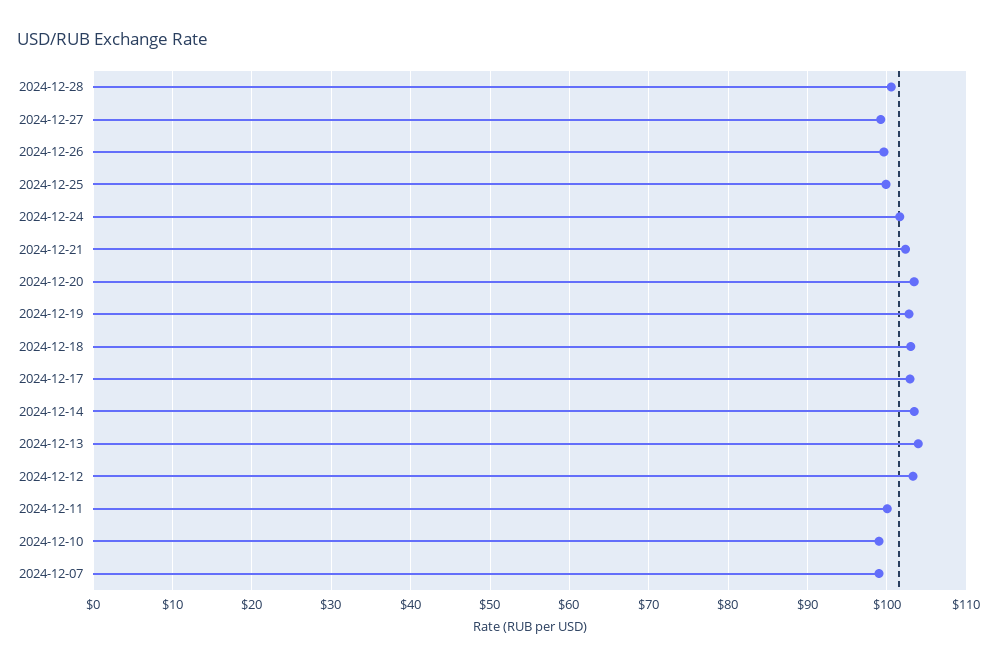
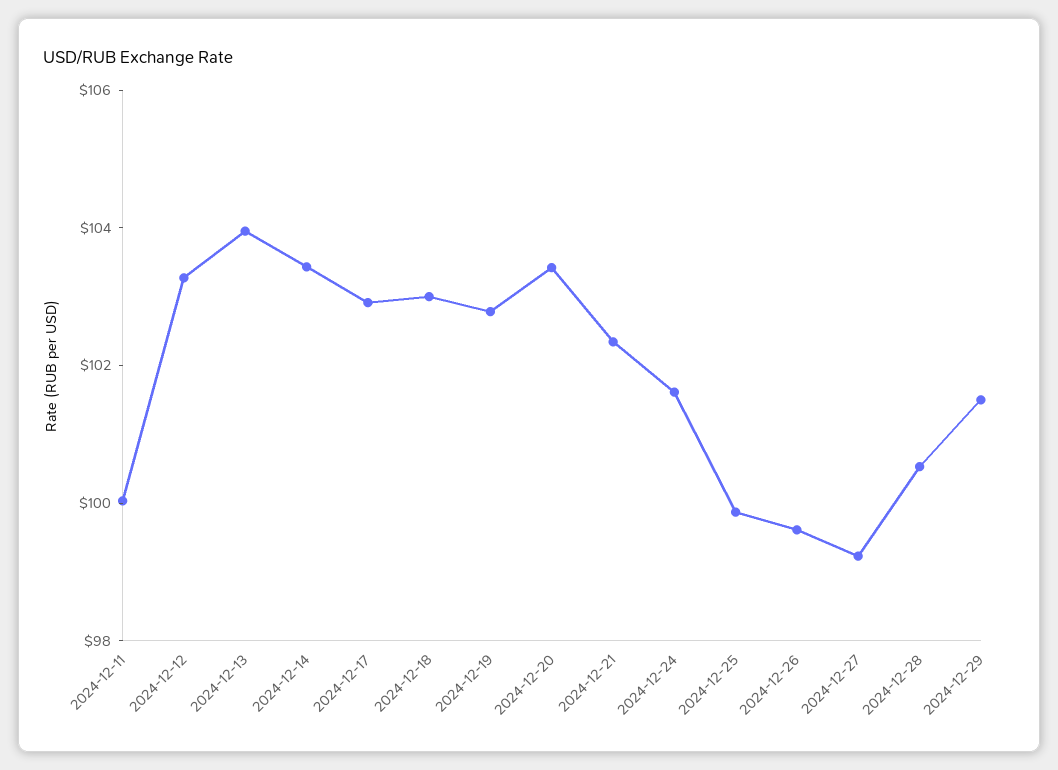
2024-12-10: 99 -> none
2024-12-07: 99 -> none
2024-12-29: none -> 101.5

